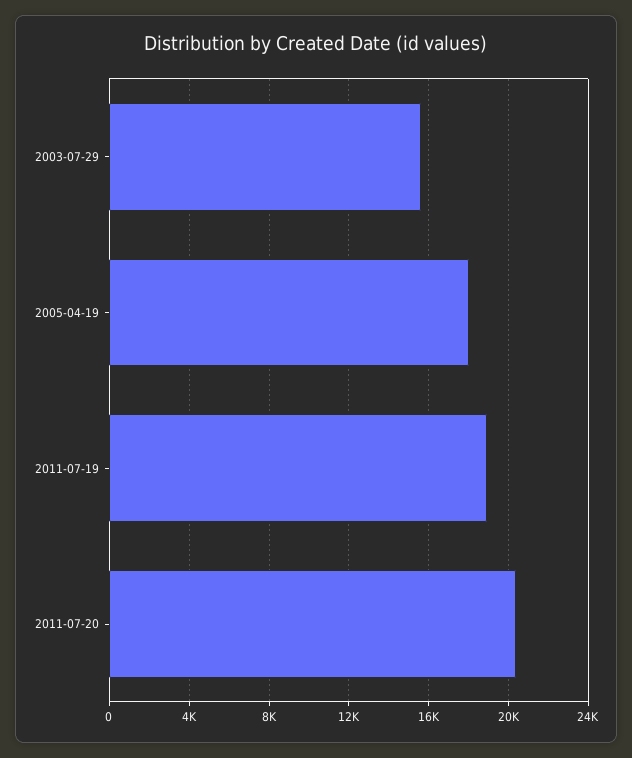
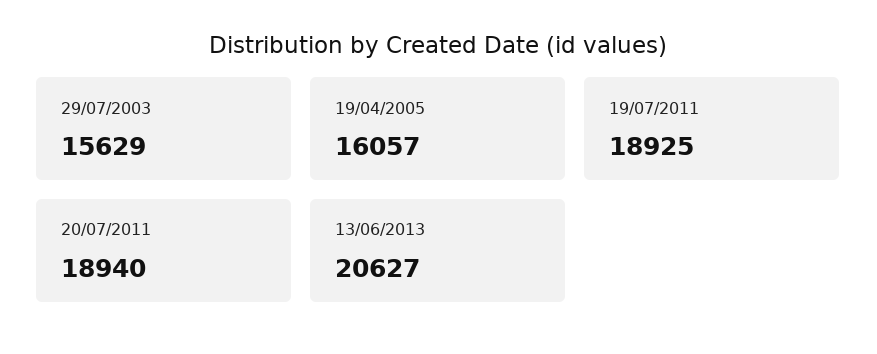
2005-04-19: 18000 -> 16057
2011-07-20: 20500 -> 18940
13/06/2013: none -> 20627

